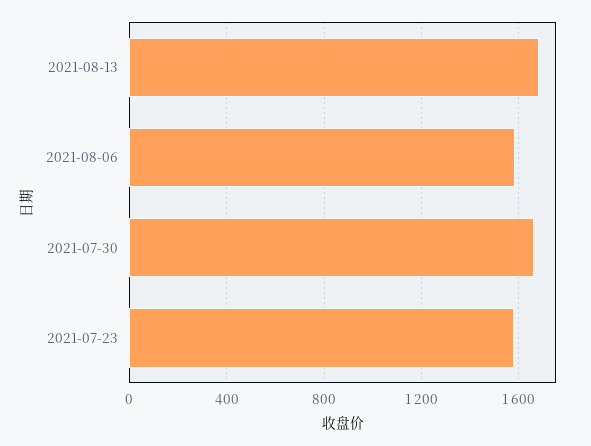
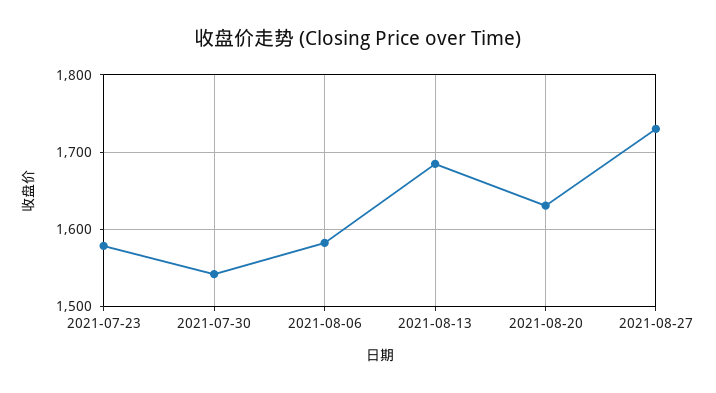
2021-07-30: 1650 -> 1540
2021-08-20: none -> 1630
2021-08-27: none -> 1730

